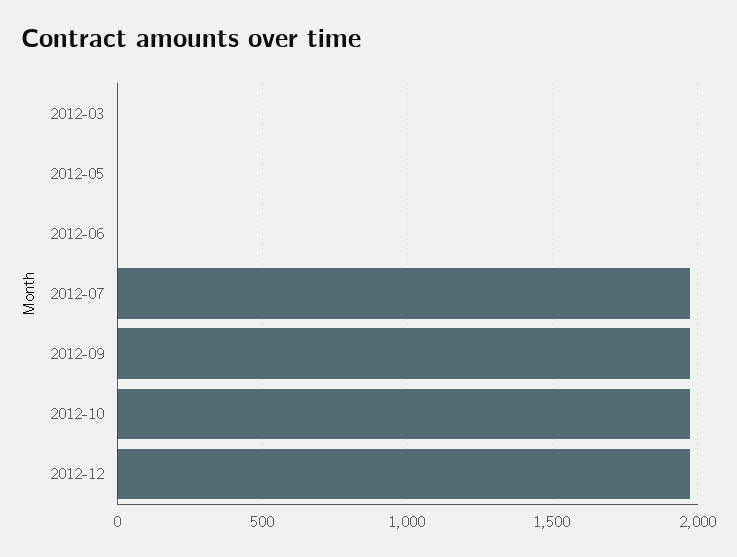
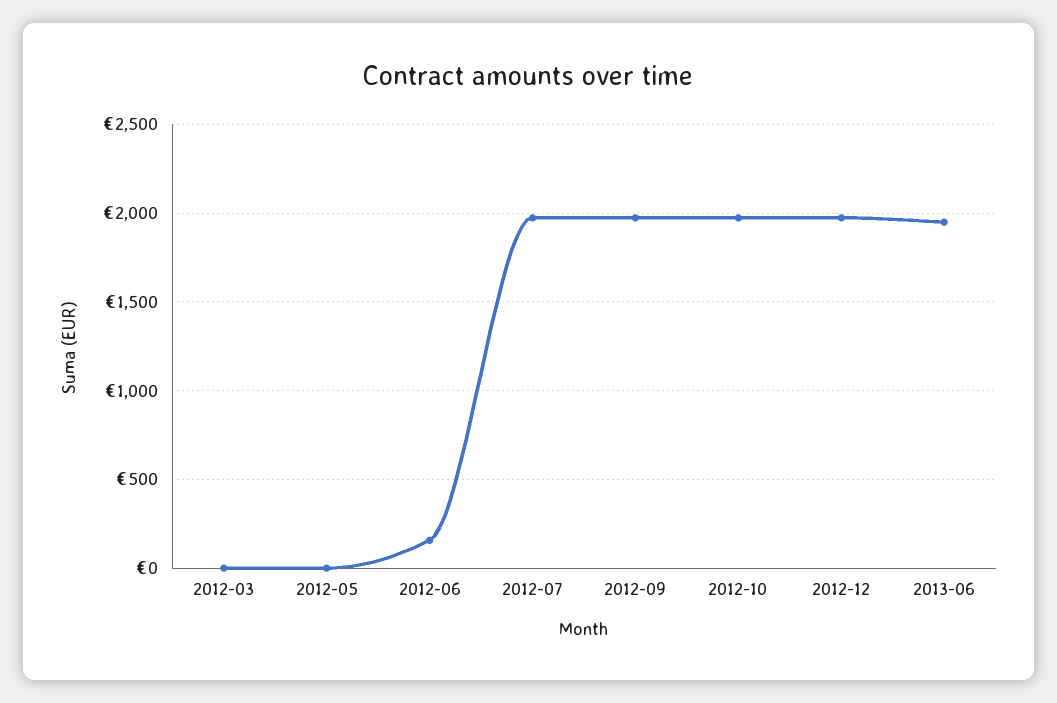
2012-06: 0 -> 150
2013-06: none -> 1950

